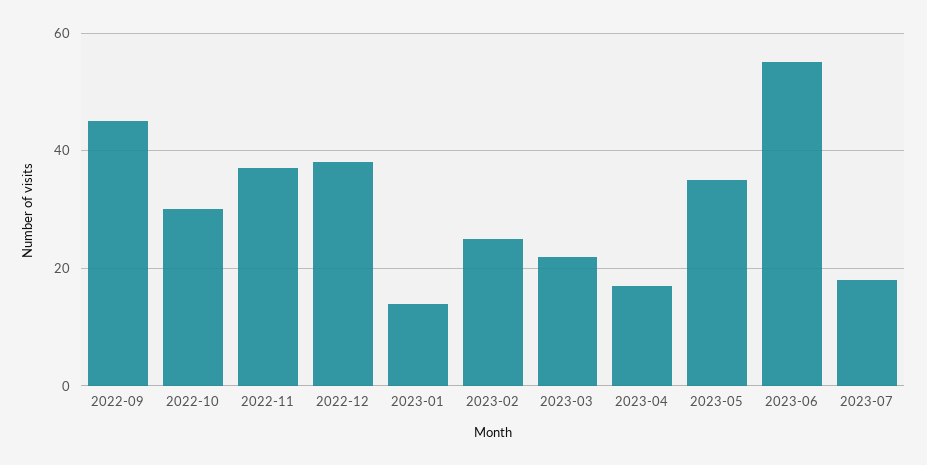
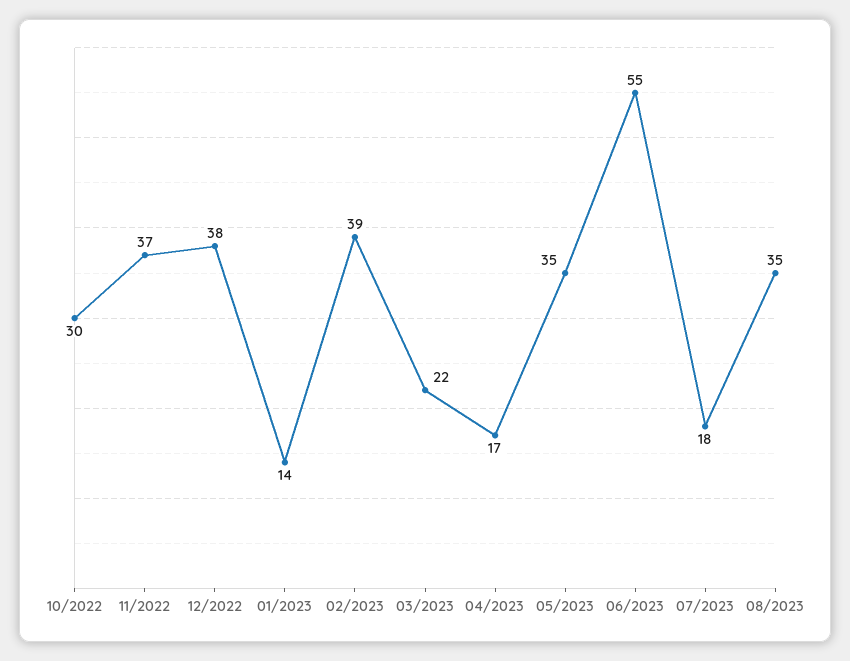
2022-09: 45 -> none
2023-02: 25 -> 39
08/2023: none -> 35

